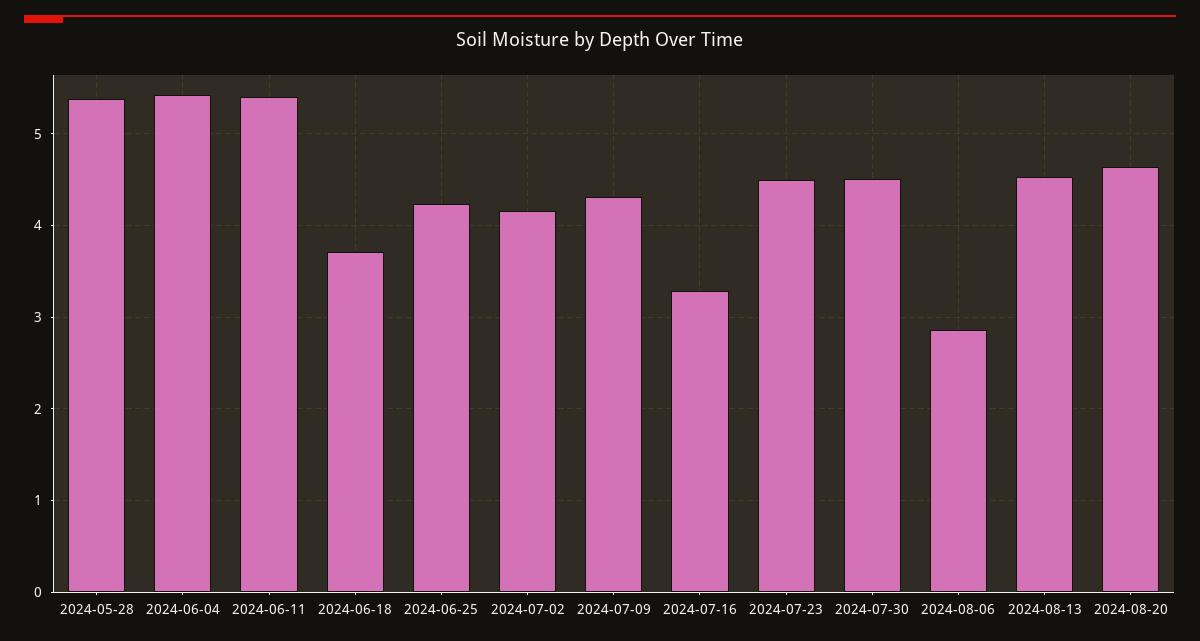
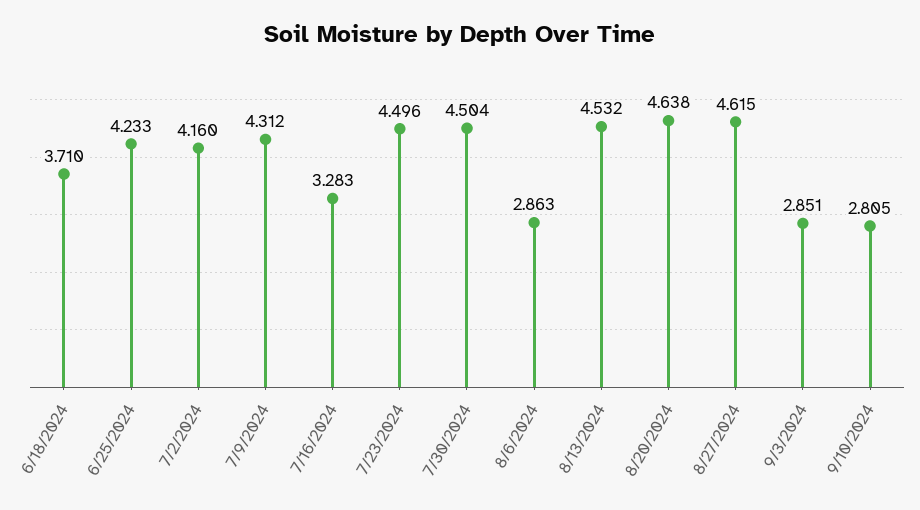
2024-05-28: 5.4 -> none
2024-06-04: 5.4 -> none
2024-06-11: 5.4 -> none
8/27/2024: none -> 4.615
9/3/2024: none -> 2.851
9/10/2024: none -> 2.805

